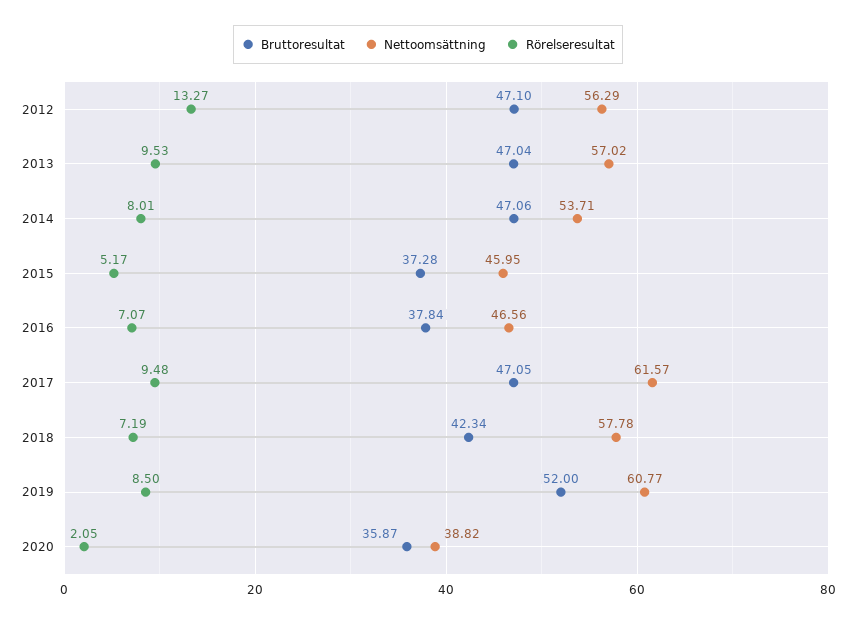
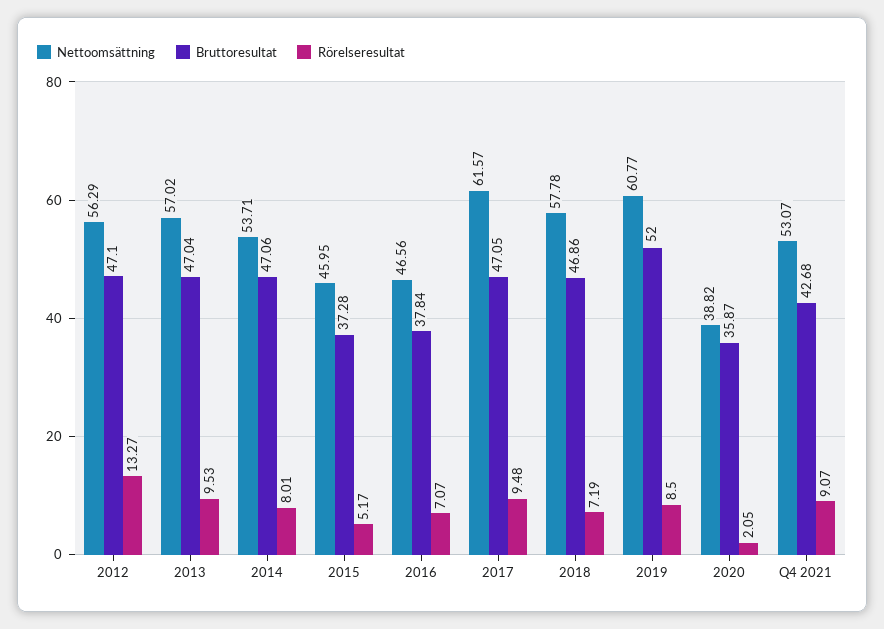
Bruttoresultat, 2018: 42.34 -> 46.86
Nettoomsättning, Q4 2021: none -> 53.07
Bruttoresultat, Q4 2021: none -> 42.68
Rörelseresultat, Q4 2021: none -> 9.07

